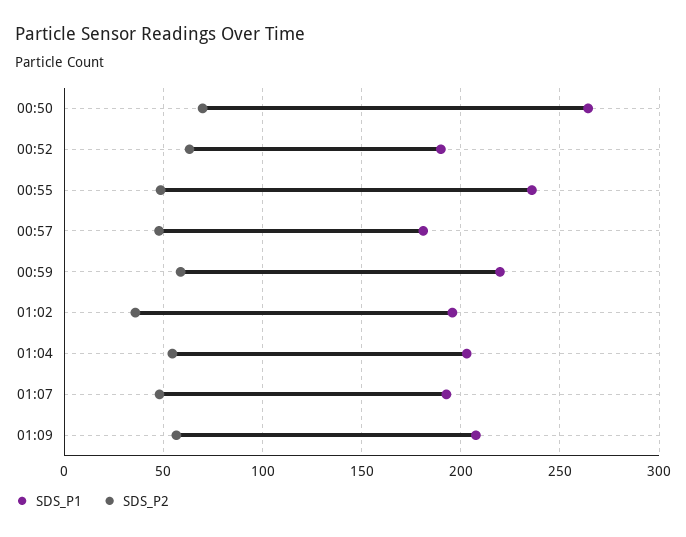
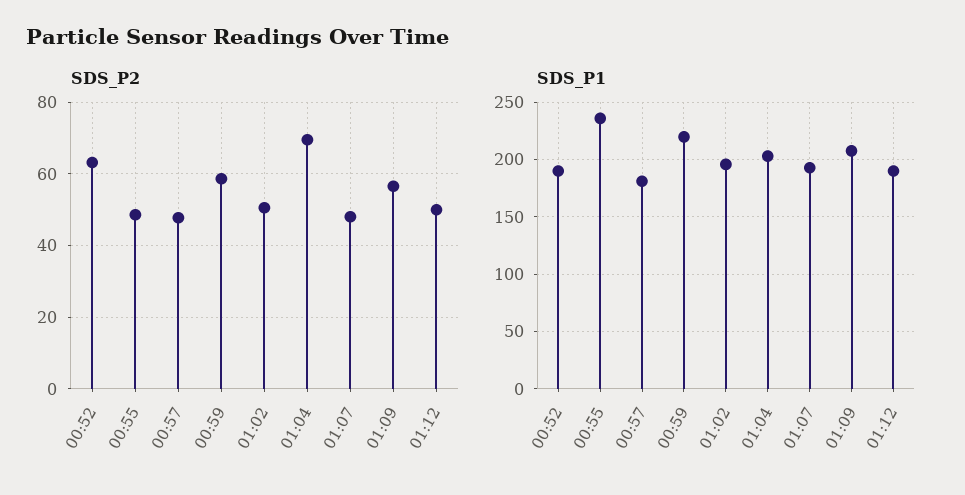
SDS_P1, 00:50: 265 -> none
SDS_P2, 00:50: 70 -> none
SDS_P2, 01:02: 35 -> 50
SDS_P2, 01:04: 55 -> 70
SDS_P2, 01:12: none -> 50
SDS_P1, 01:12: none -> 190

